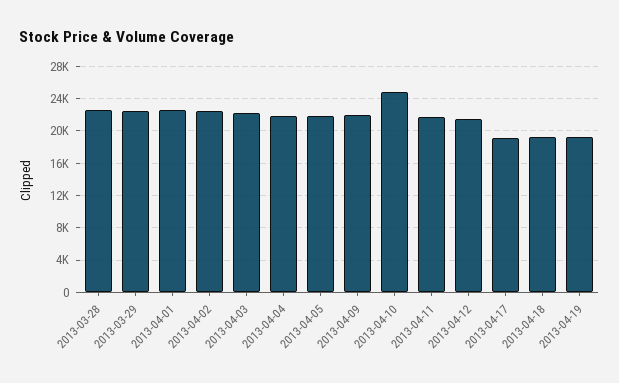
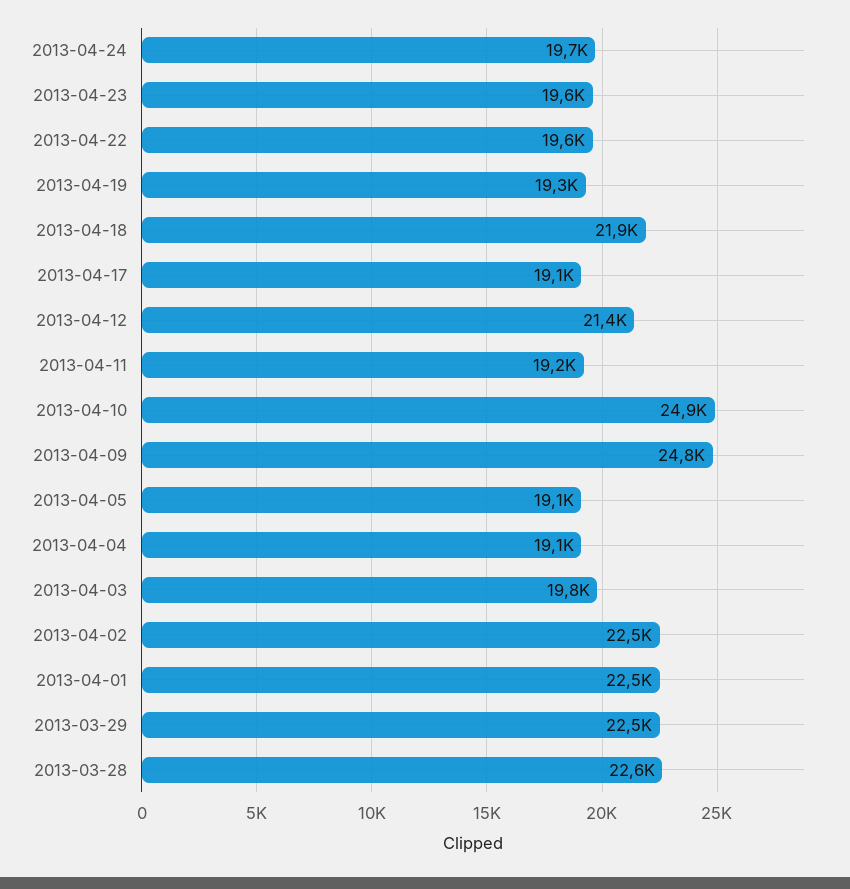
2013-04-03: 22000 -> 19800
2013-04-04: 22000 -> 19100
2013-04-05: 22000 -> 19100
2013-04-09: 22000 -> 24800
2013-04-11: 22000 -> 19200
2013-04-18: 19000 -> 21900
2013-04-24: none -> 19700
2013-04-23: none -> 19600
2013-04-22: none -> 19600

